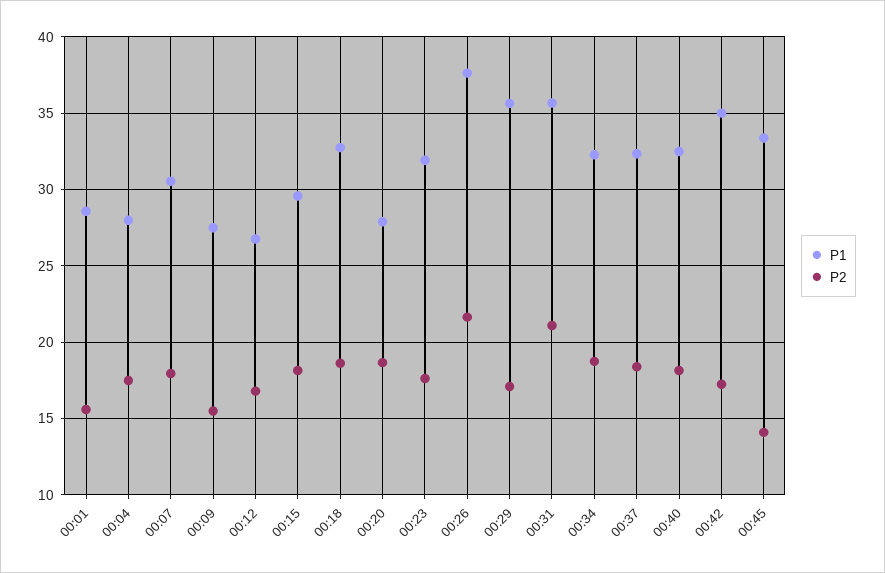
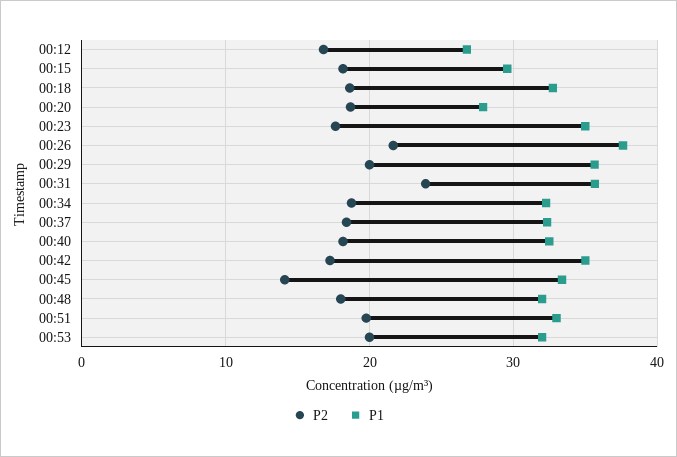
P1, 00:01: 28.5 -> none
P2, 00:01: 15.5 -> none
P1, 00:04: 28 -> none
P2, 00:04: 17.5 -> none
P1, 00:07: 30.5 -> none
P2, 00:07: 18 -> none
P1, 00:09: 27.5 -> none
P2, 00:09: 15.5 -> none
P1, 00:23: 32 -> 35
P2, 00:29: 17 -> 20
P2, 00:31: 21 -> 24
P2, 00:48: none -> 18
P1, 00:48: none -> 32
P2, 00:51: none -> 20
P1, 00:51: none -> 33
P2, 00:53: none -> 20
P1, 00:53: none -> 32

